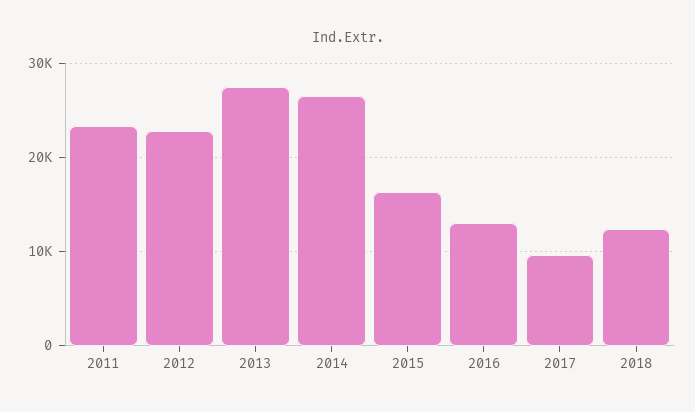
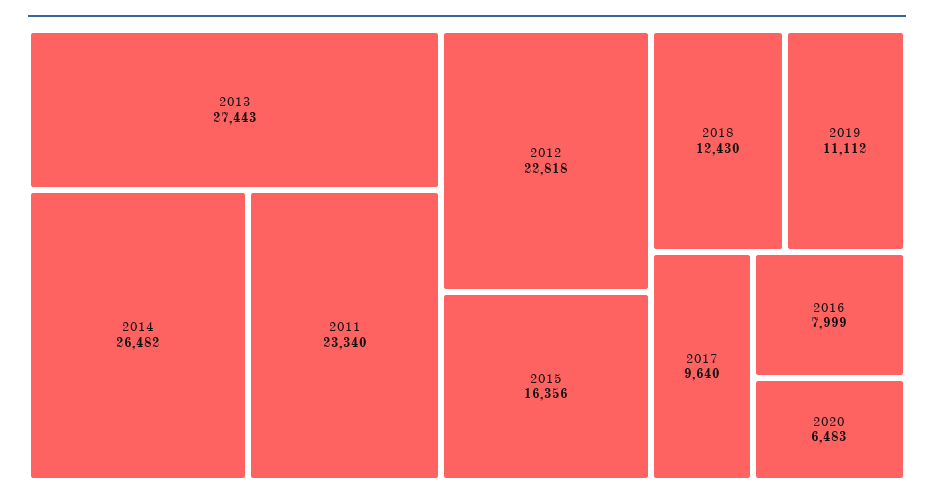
2016: 13000 -> 7999
2019: none -> 11112
2020: none -> 6483

